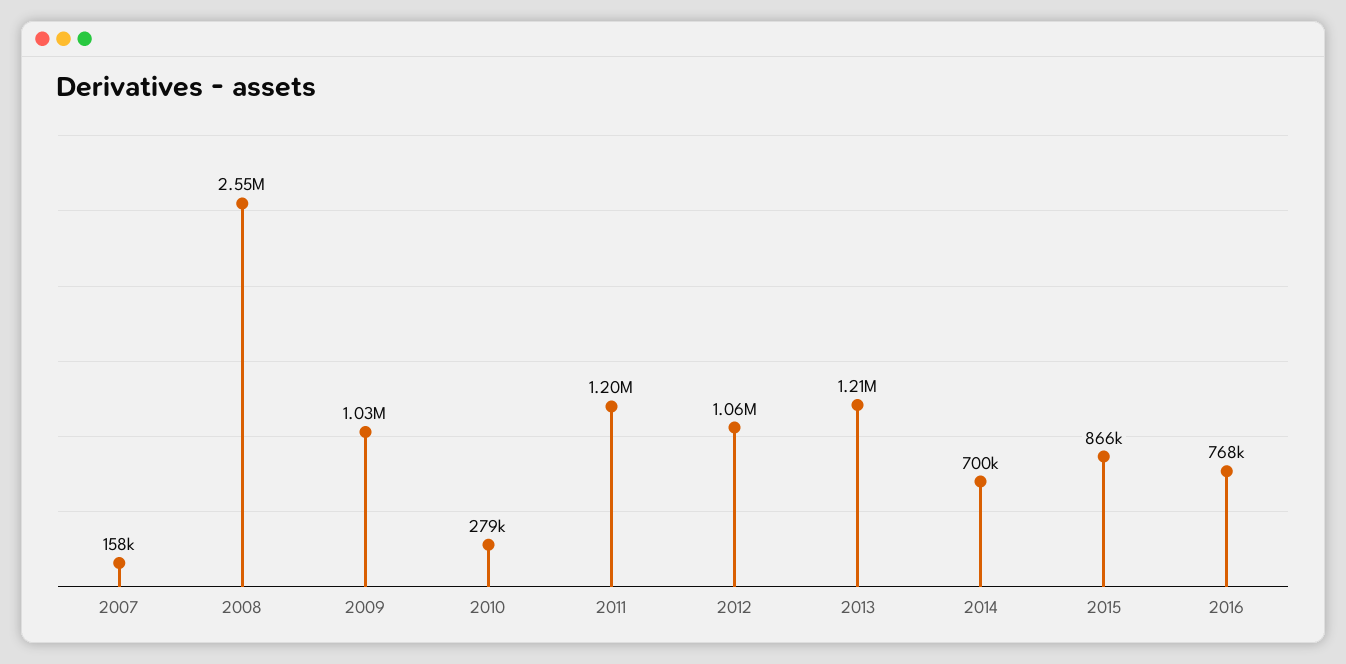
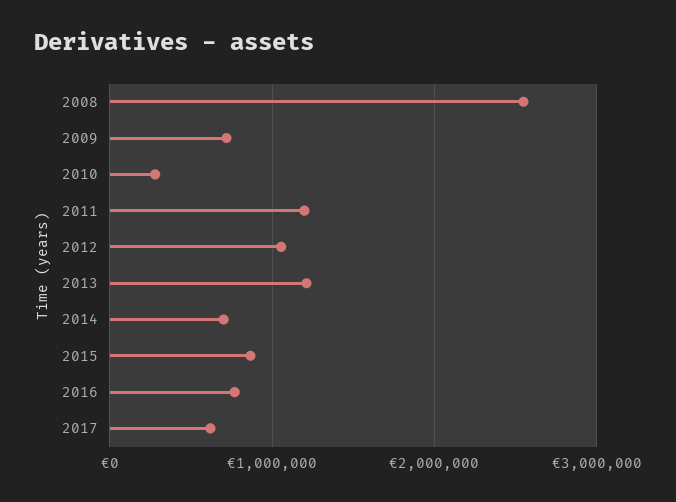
2007: 158000 -> none
2009: 1030000 -> 700000
2017: none -> 600000

